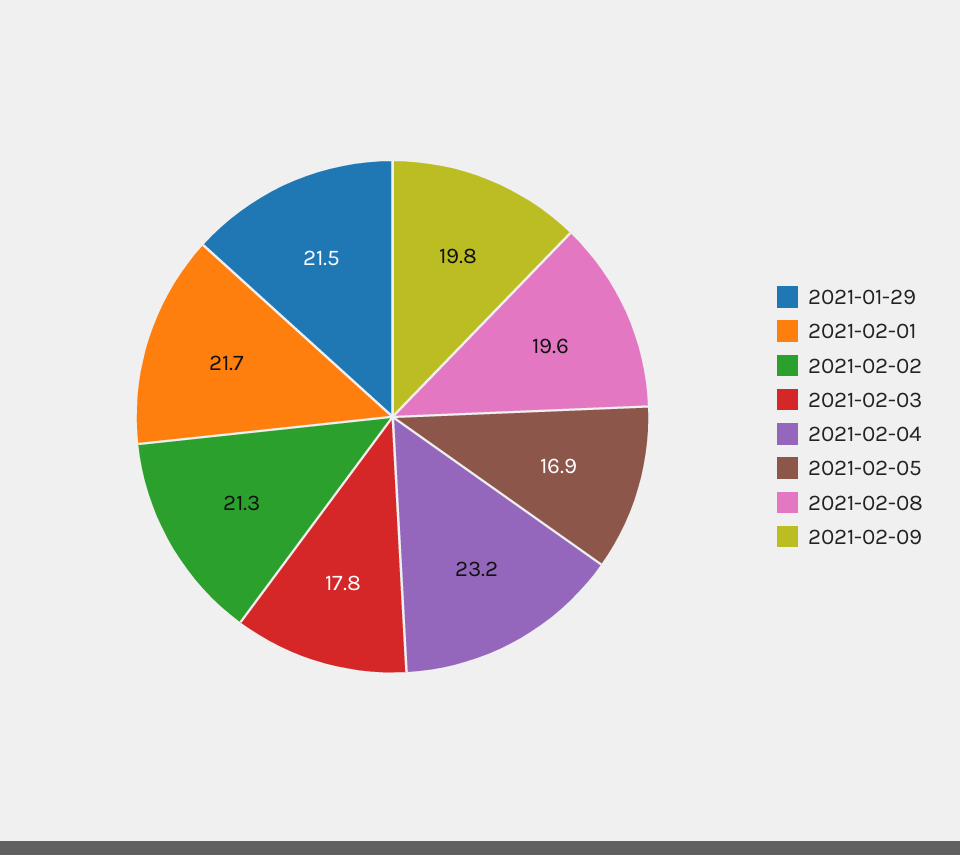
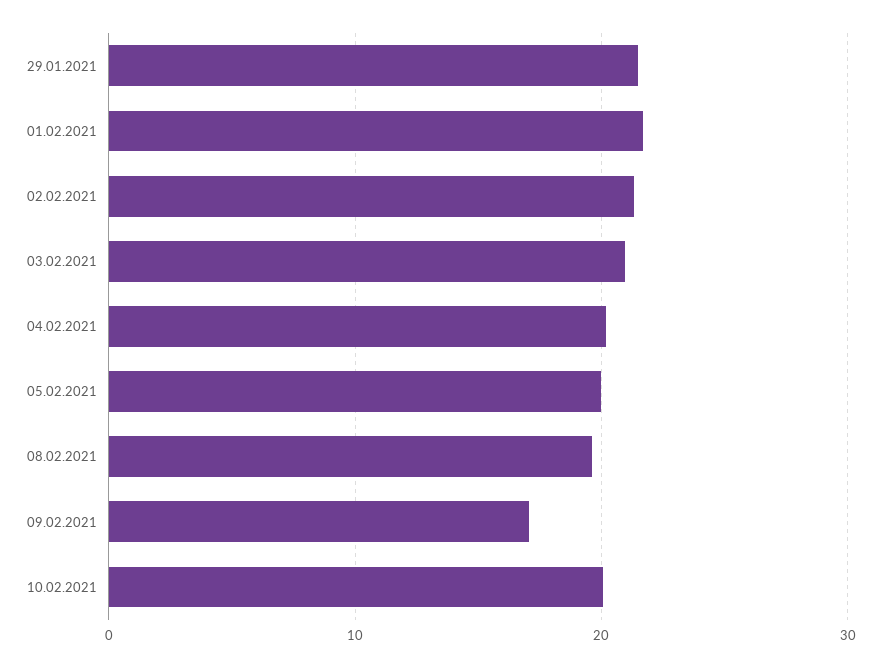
2021-02-03: 17.8 -> 21
2021-02-04: 23.2 -> 20
2021-02-05: 16.9 -> 20
2021-02-09: 19.8 -> 17
10.02.2021: none -> 20

